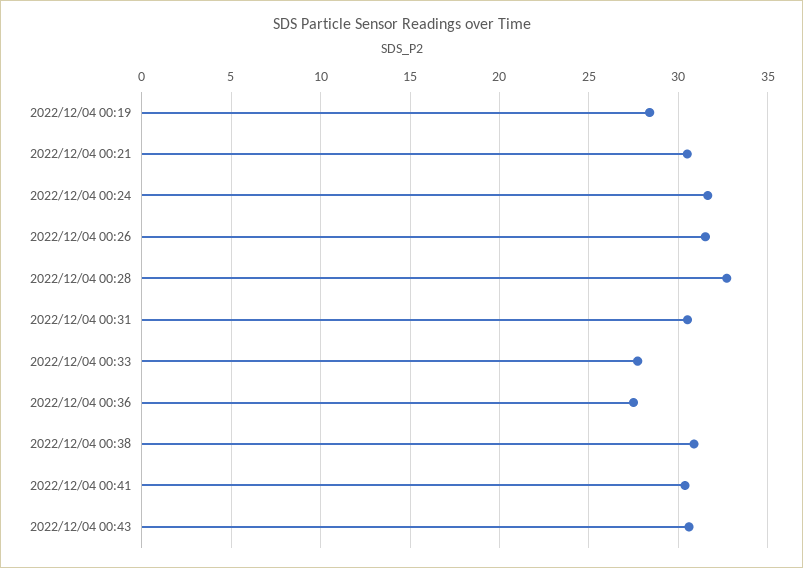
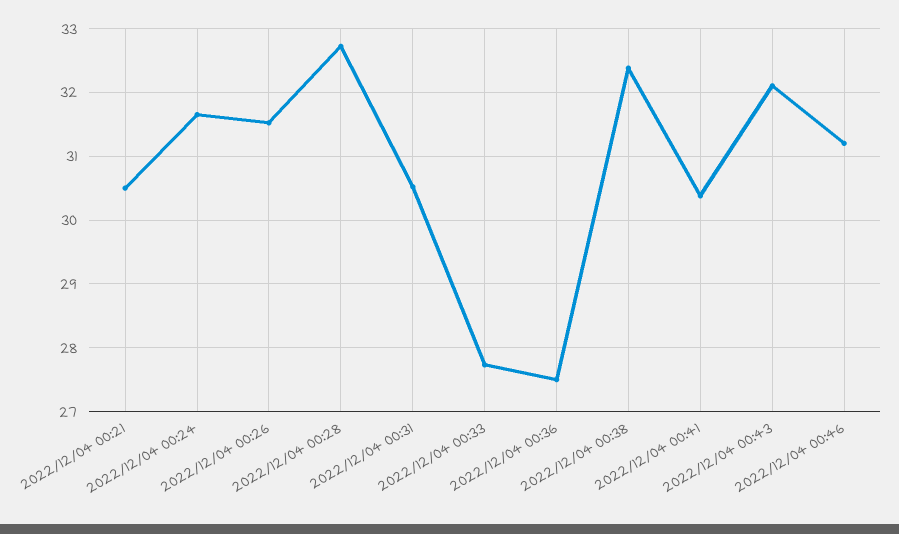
2022/12/04 00:19: 28.5 -> none
2022/12/04 00:38: 31 -> 32.4
2022/12/04 00:43: 30.5 -> 32.1
2022/12/04 00:46: none -> 31.2

